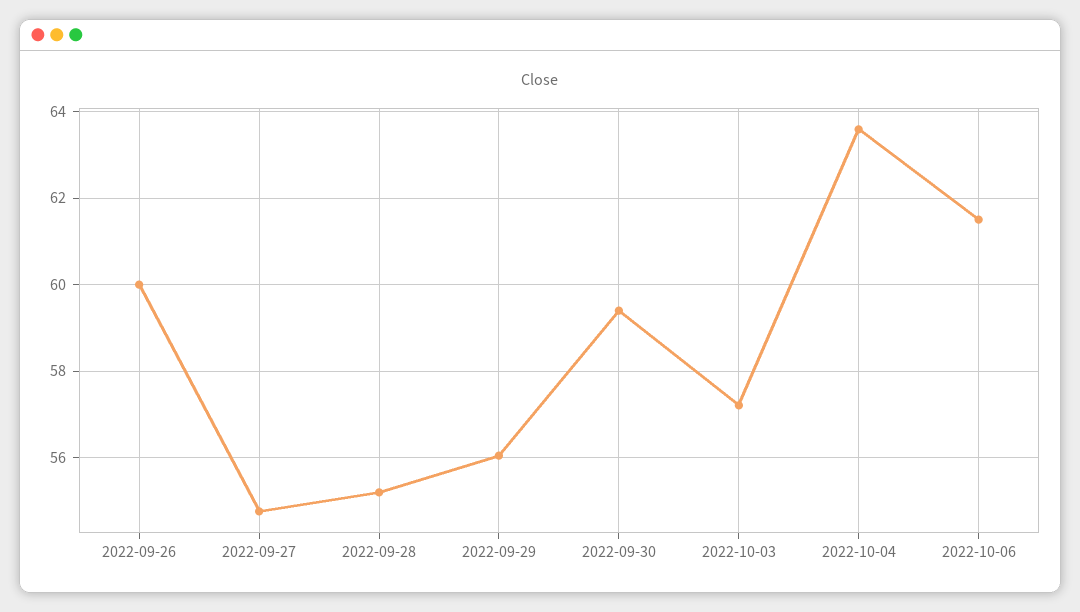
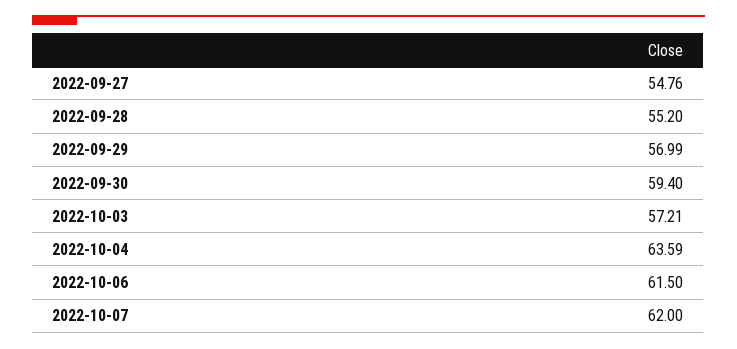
2022-09-26: 60 -> none
2022-09-29: 56 -> 56.99
2022-10-07: none -> 62

